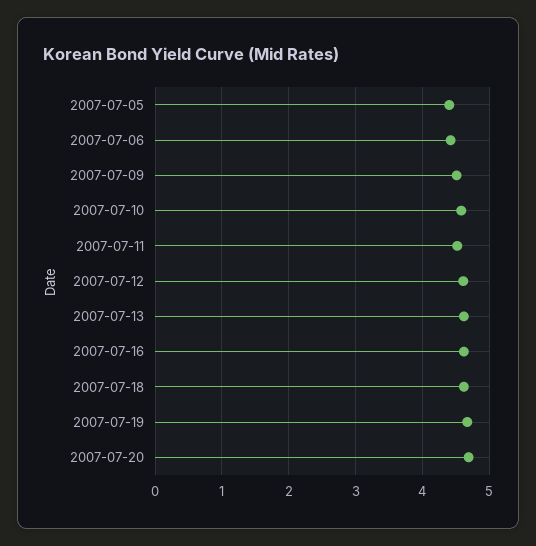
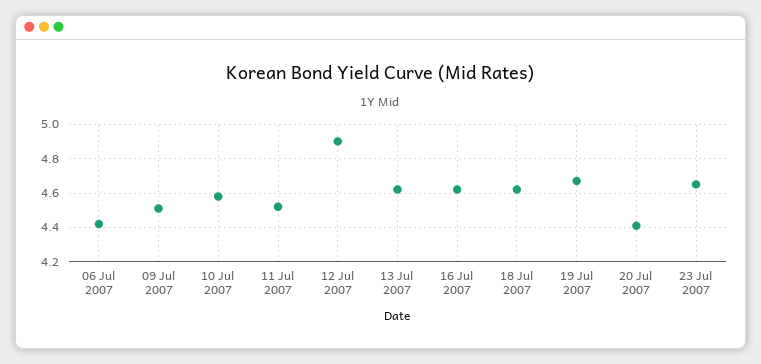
2007-07-05: 4.4 -> none
2007-07-12: 4.6 -> 4.9
2007-07-20: 4.7 -> 4.4
23 Jul 2007: none -> 4.65

